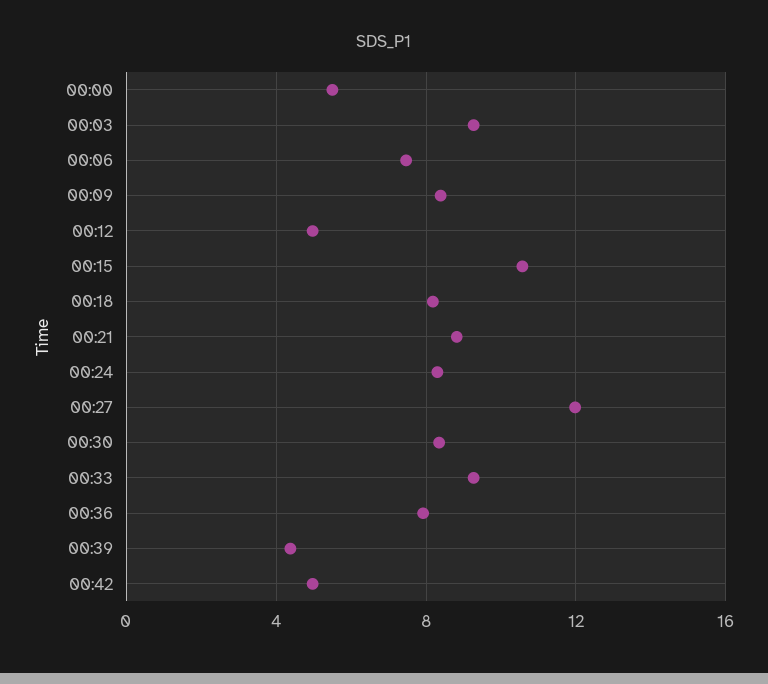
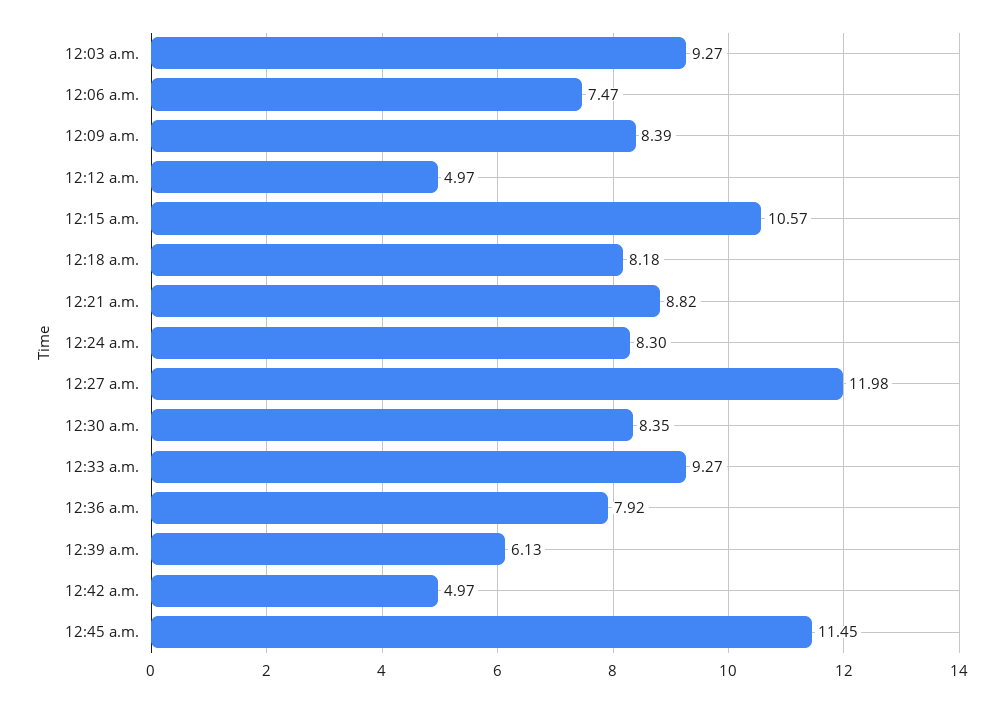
00:00: 5.5 -> none
00:39: 4.5 -> 6.13
12:45 a.m.: none -> 11.45

